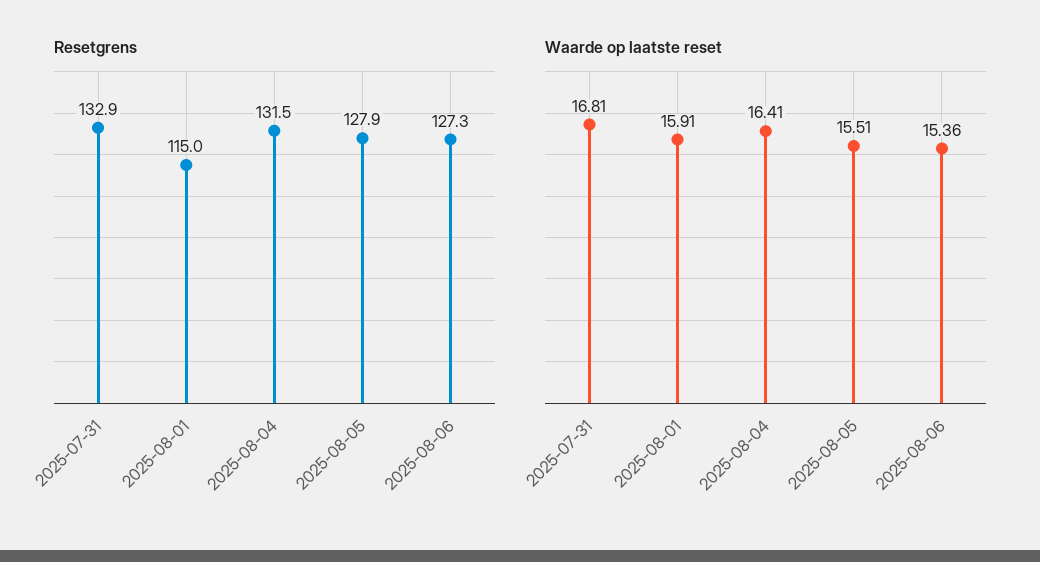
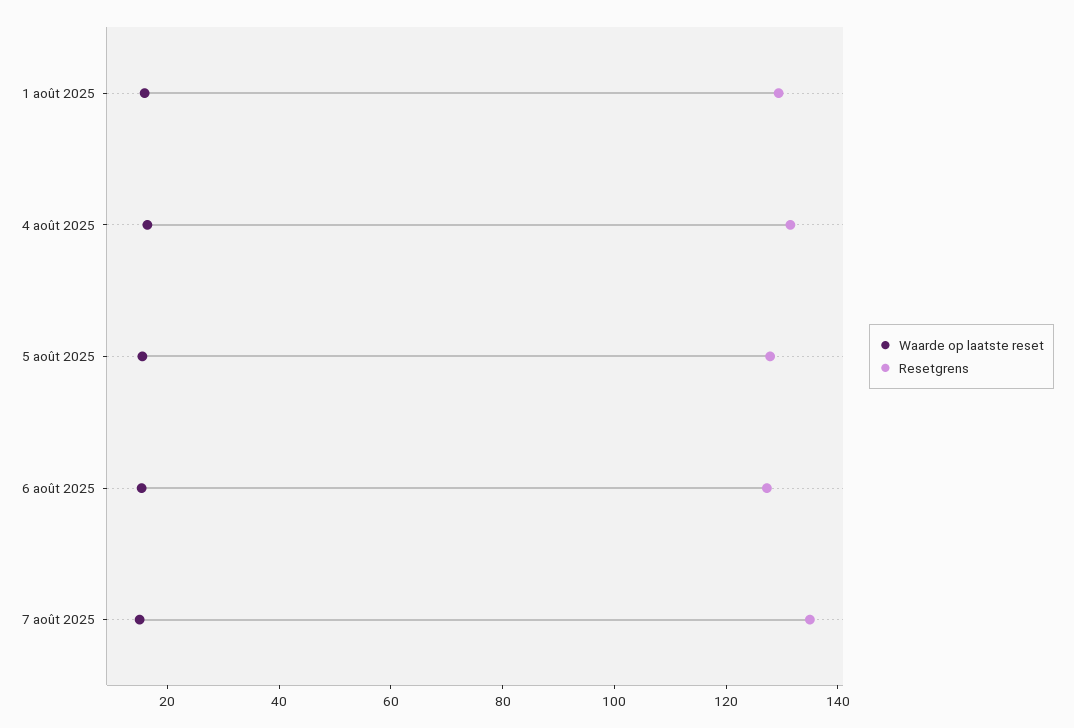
Resetgrens, 2025-07-31: 132.9 -> none
Resetgrens, 2025-08-01: 115 -> 130
Waarde op laatste reset, 2025-07-31: 16.81 -> none
Waarde op laatste reset, 7 août 2025: none -> 15
Resetgrens, 7 août 2025: none -> 135

